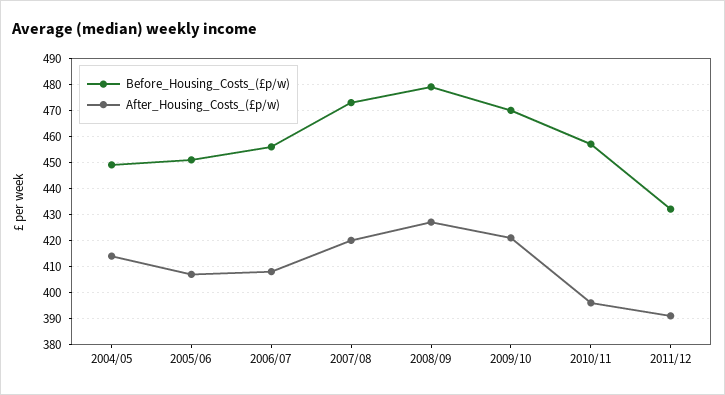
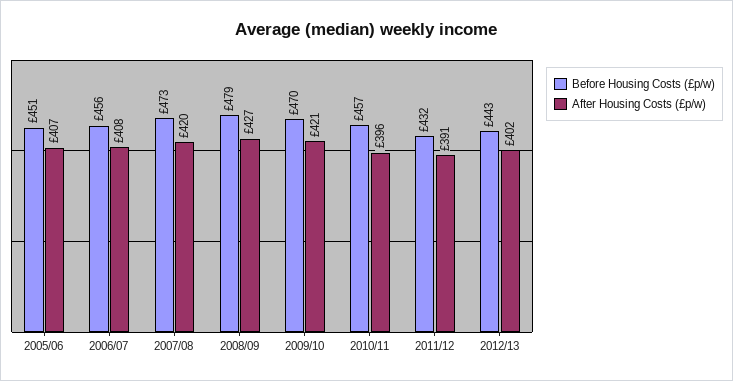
Before_Housing_Costs_(£p/w), 2004/05: 450 -> none
After_Housing_Costs_(£p/w), 2004/05: 415 -> none
Before_Housing_Costs_(£p/w), 2012/13: none -> 443
After_Housing_Costs_(£p/w), 2012/13: none -> 402

